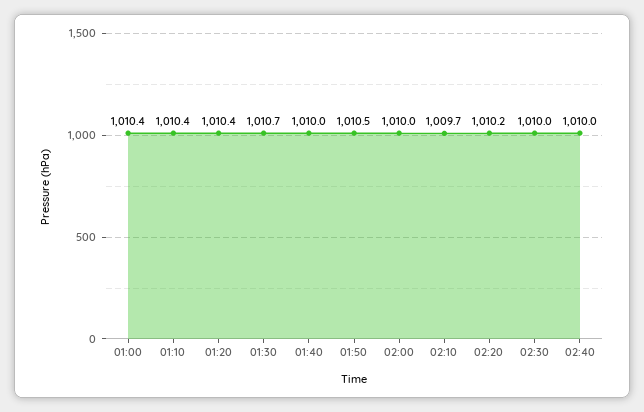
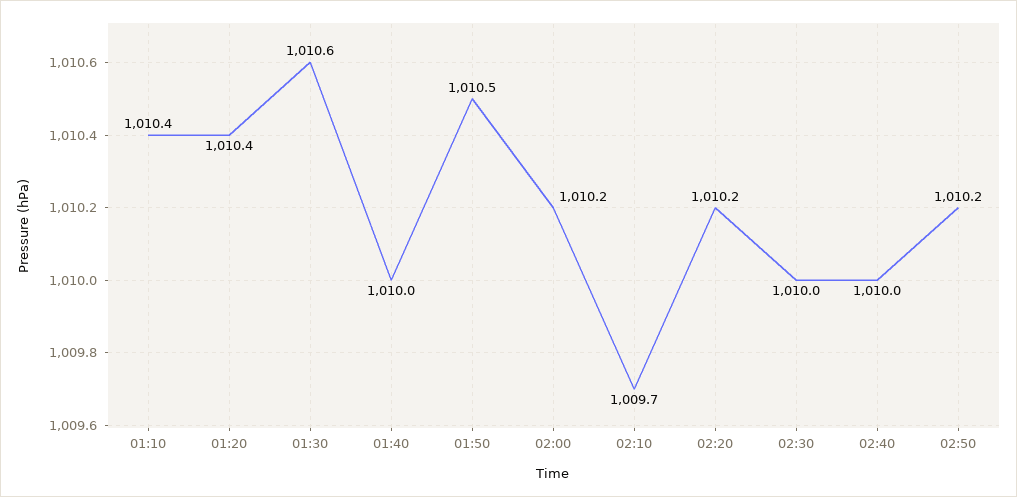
01:00: 1010.4 -> none
01:30: 1010.7 -> 1010.6
02:00: 1010 -> 1010.2
02:50: none -> 1010.2

